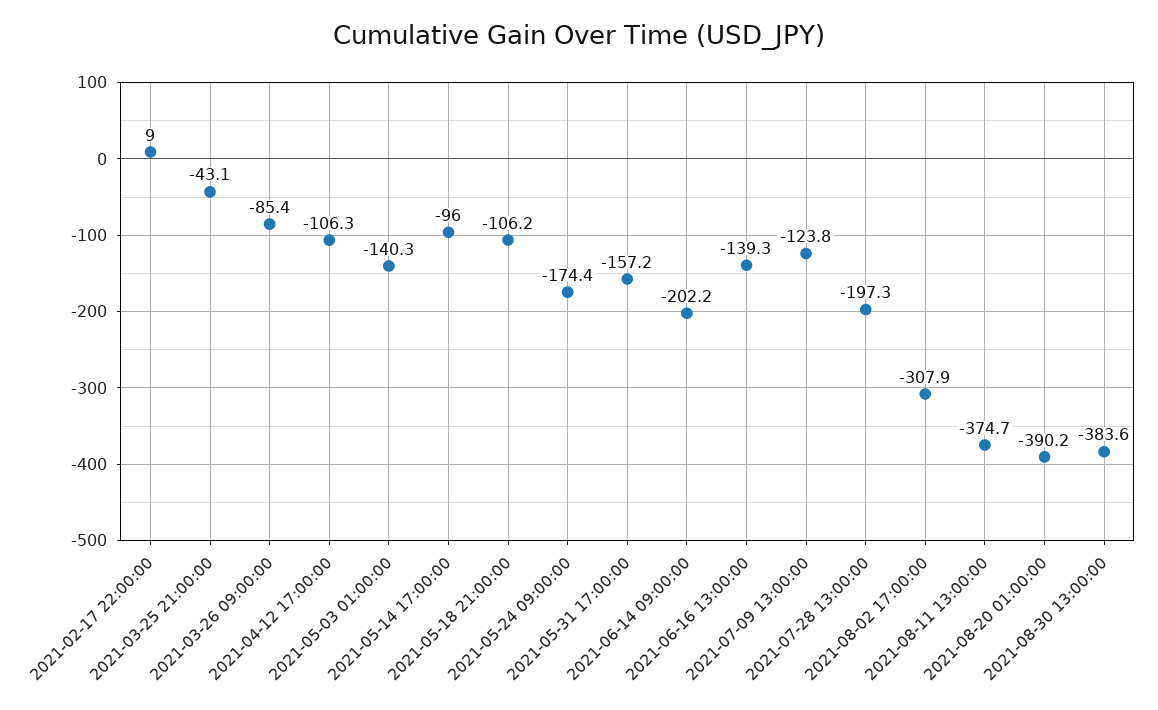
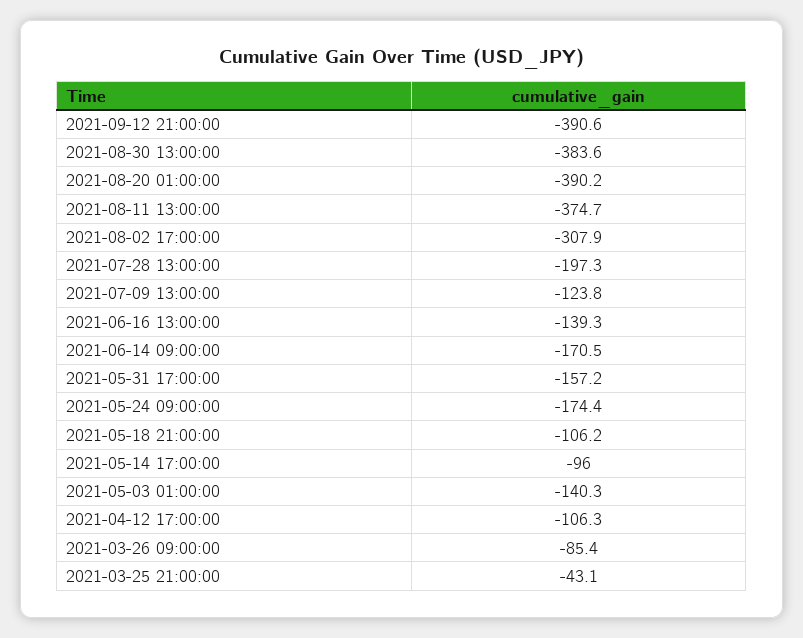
2021-02-17 22:00:00: 9 -> none
2021-06-14 09:00:00: -202.2 -> -170.5
2021-09-12 21:00:00: none -> -390.6

